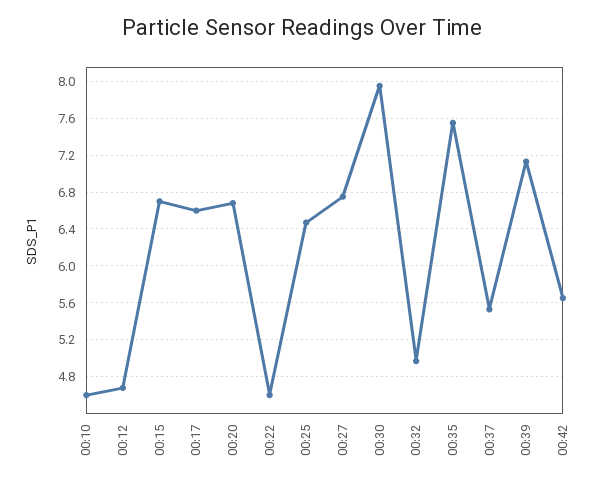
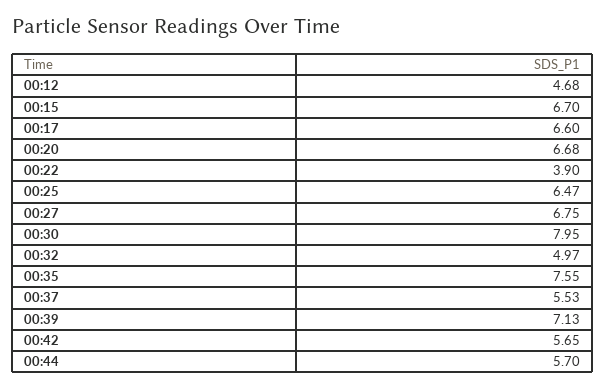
00:10: 4.6 -> none
00:22: 4.6 -> 3.9
00:44: none -> 5.7

